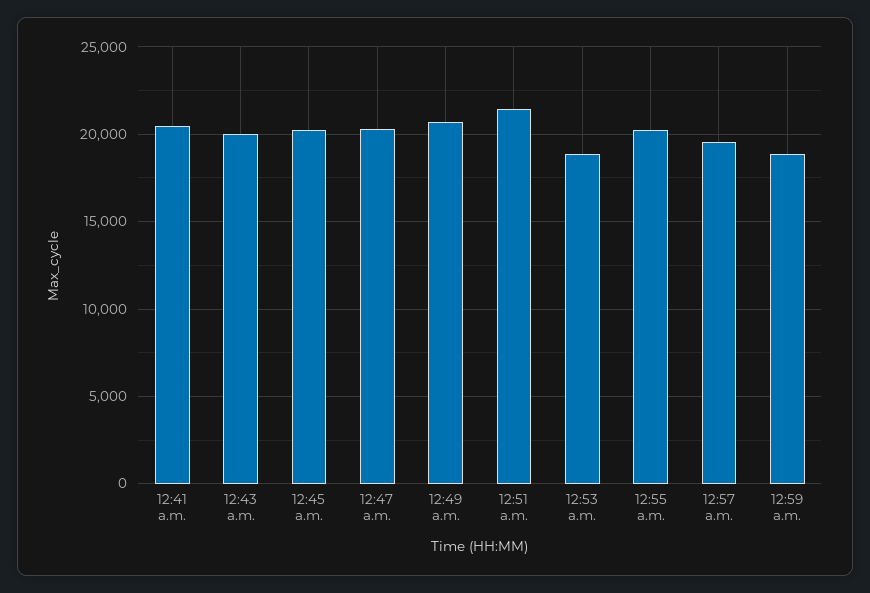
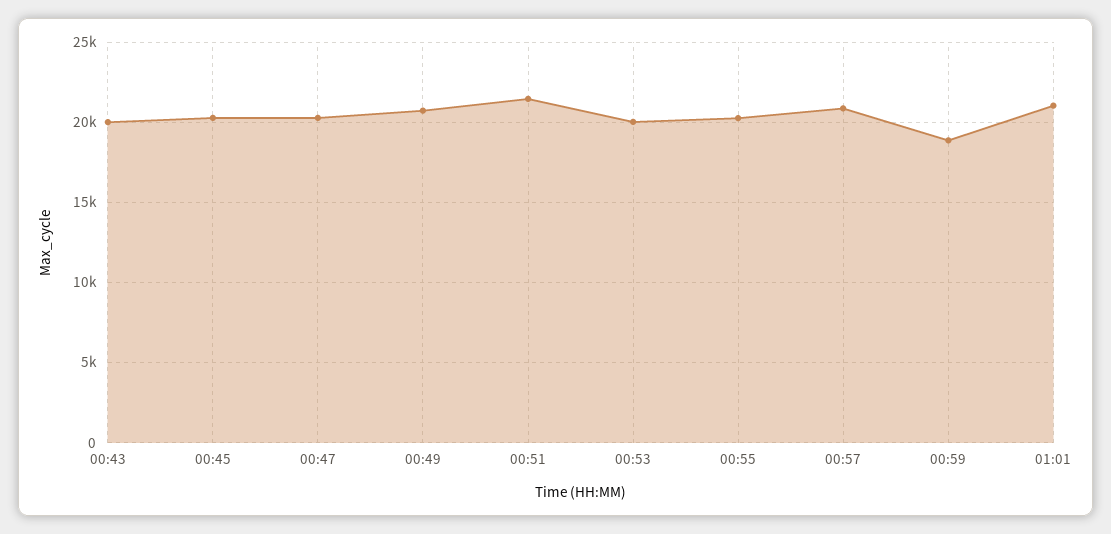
12:41 a.m.: 20500 -> none
12:53 a.m.: 19000 -> 20000
12:57 a.m.: 19500 -> 21000
01:01: none -> 21000

